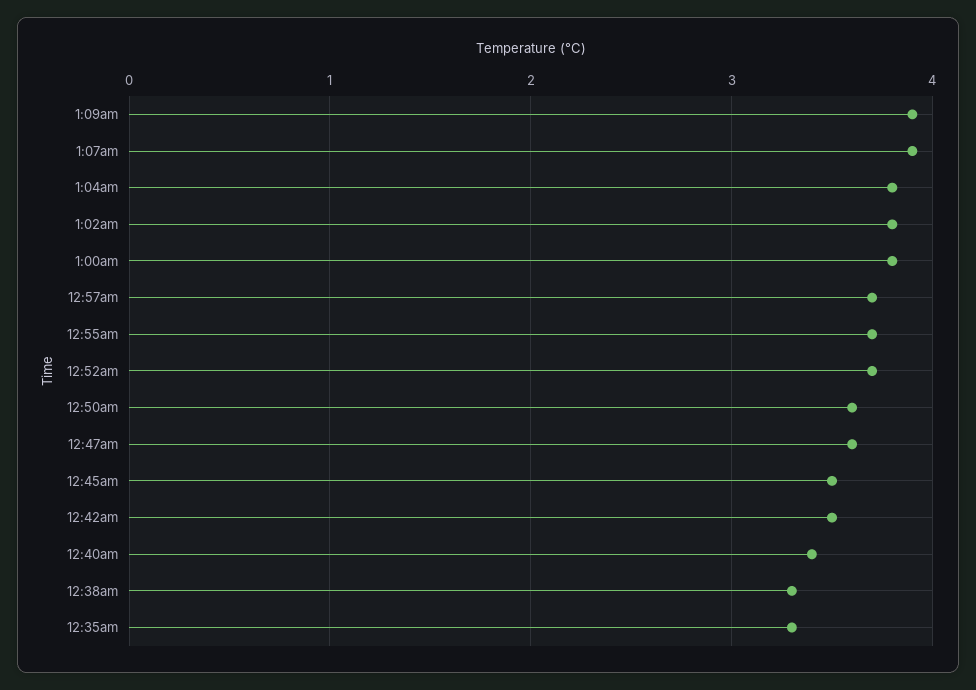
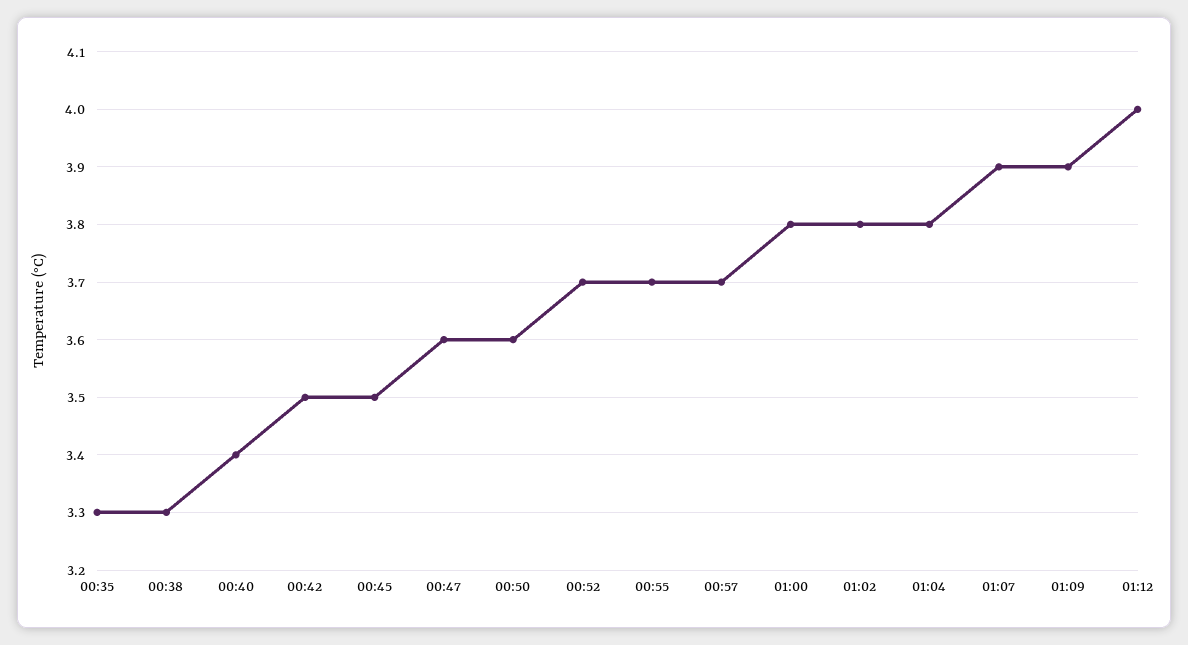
01:12: none -> 4

